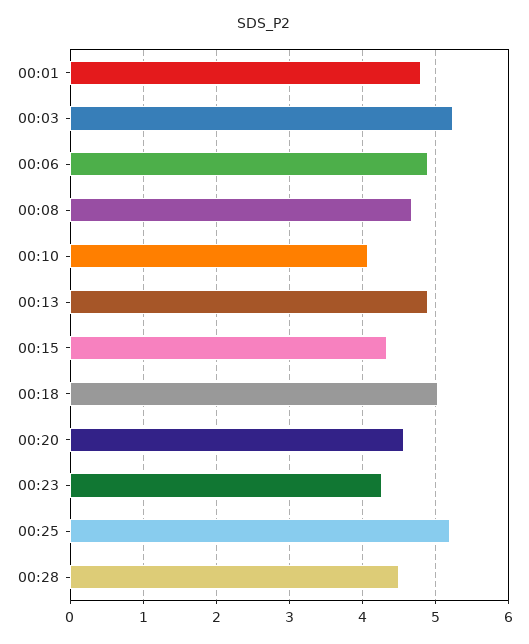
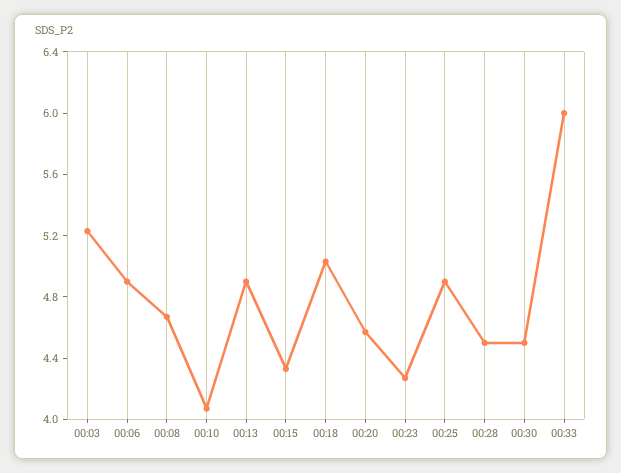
00:01: 4.8 -> none
00:25: 5.2 -> 4.9
00:30: none -> 4.5
00:33: none -> 6

